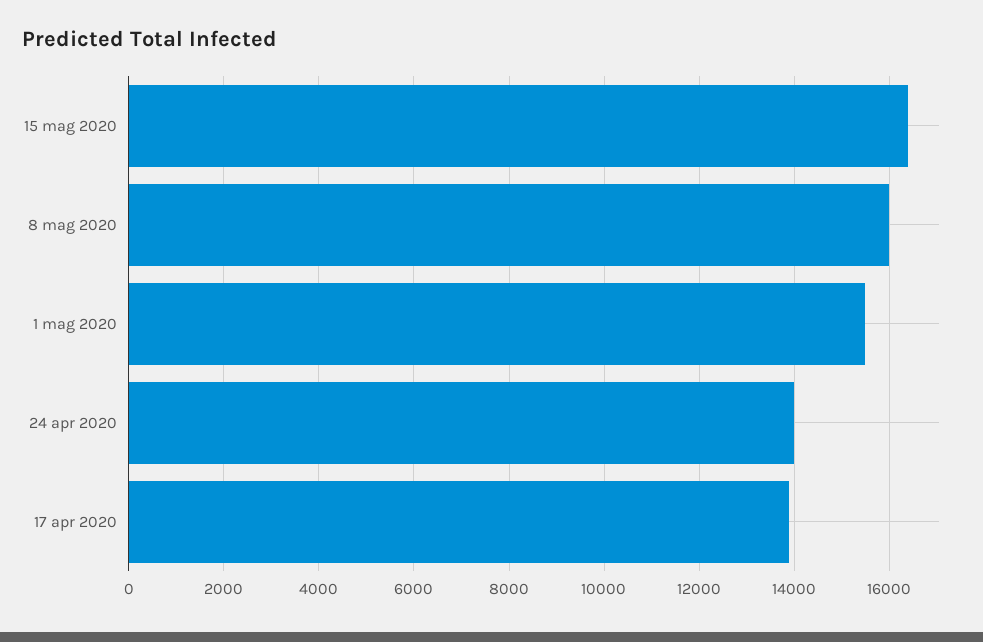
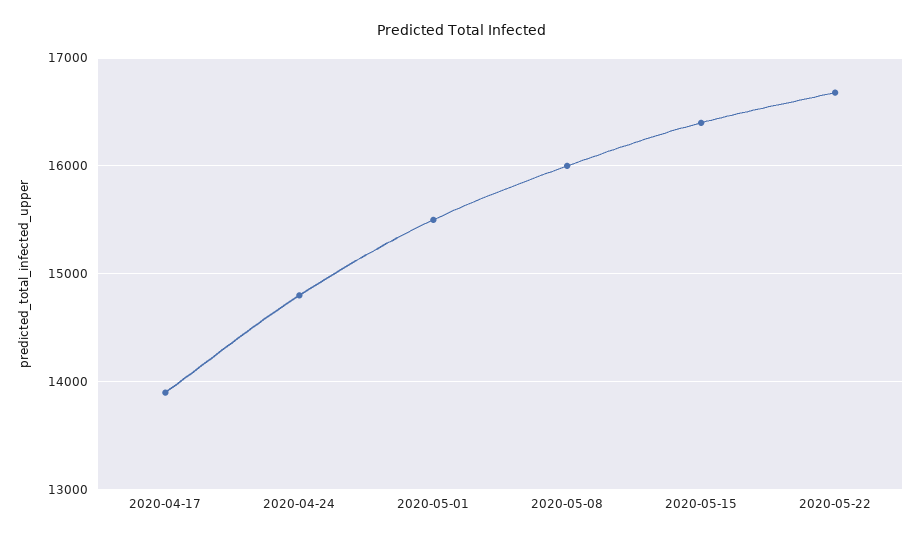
24 apr 2020: 14000 -> 14800
2020-05-22: none -> 16700

